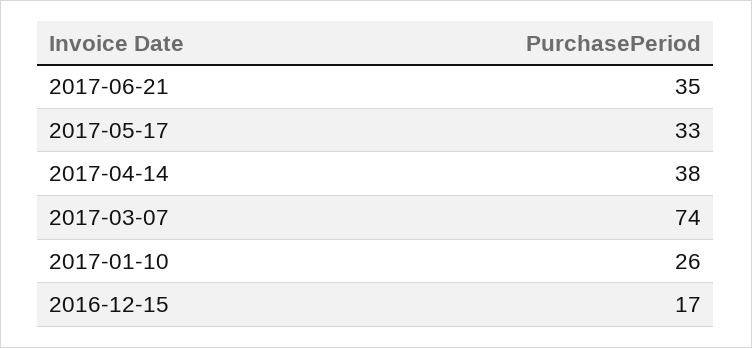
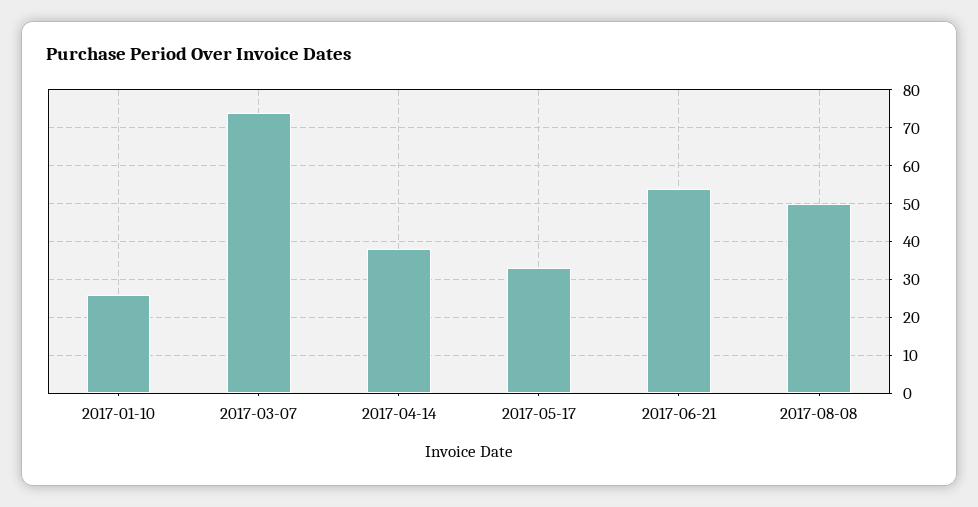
2017-06-21: 35 -> 55
2016-12-15: 17 -> none
2017-08-08: none -> 50

